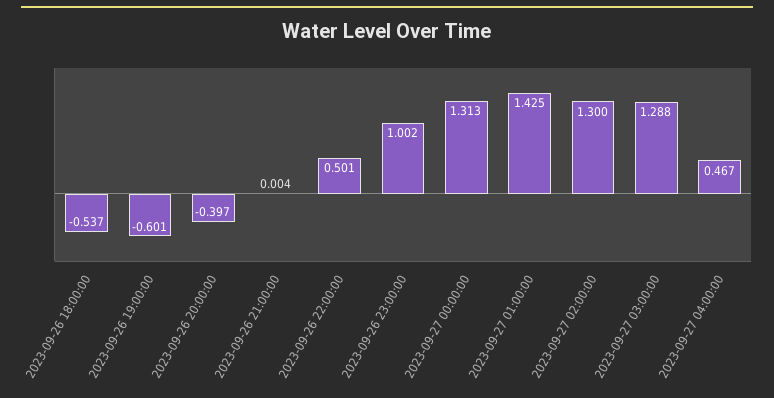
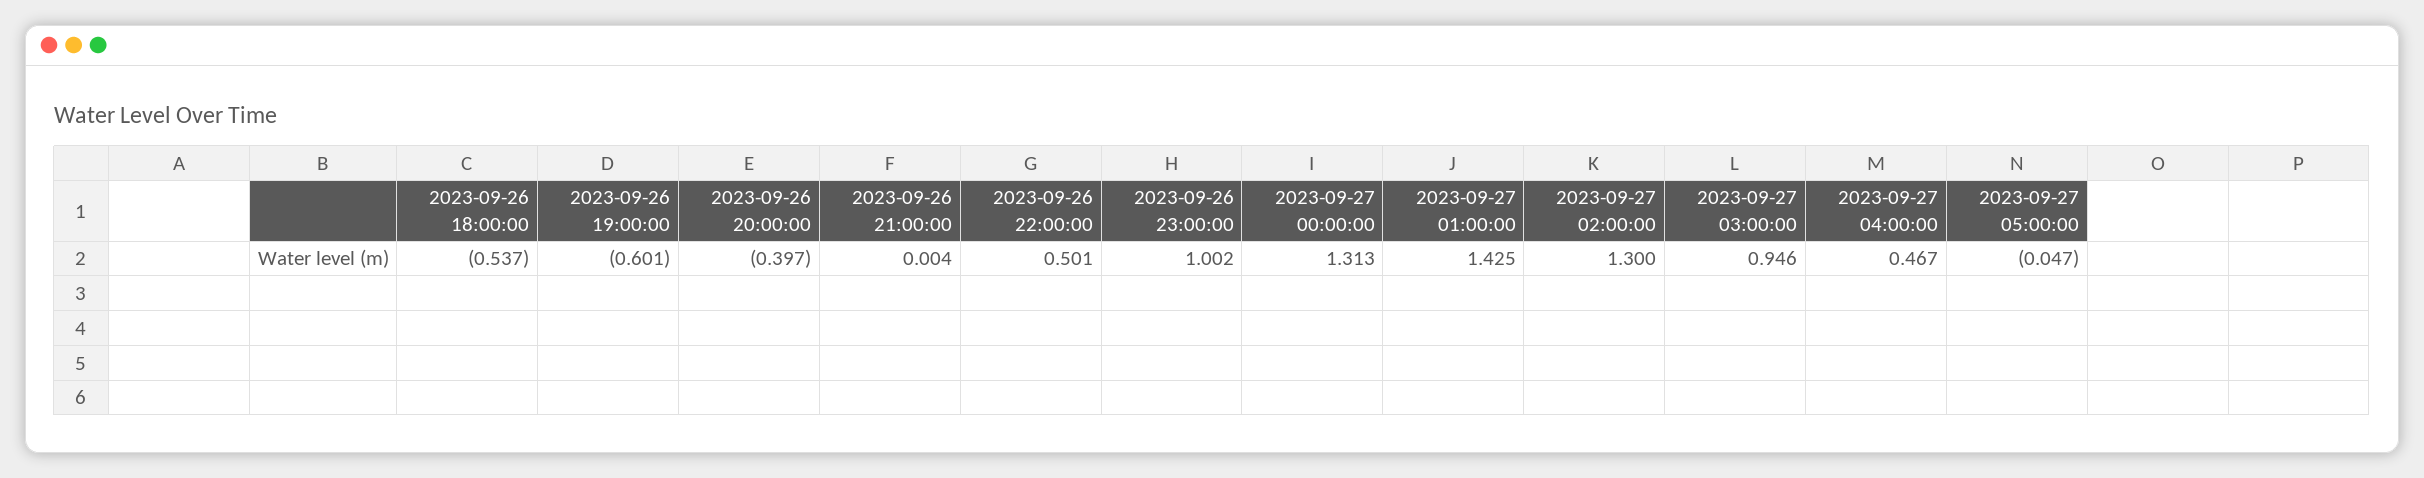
2023-09-27 03:00:00: 1.288 -> 0.946
2023-09-27 05:00:00: none -> -0.047

